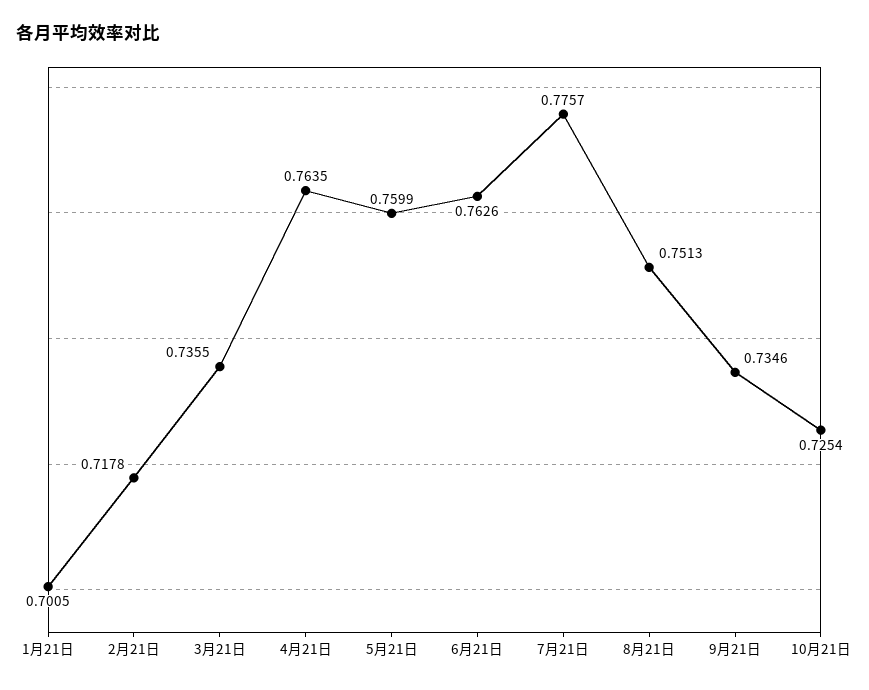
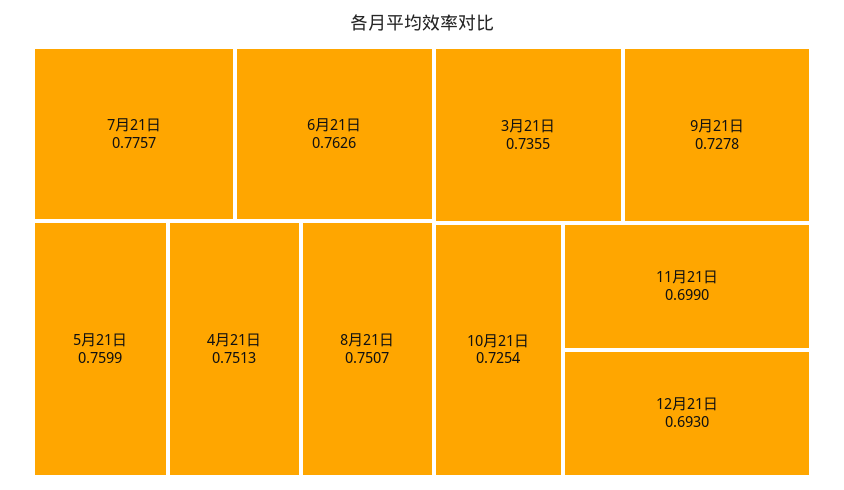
1月21日: 0.7005 -> none
2月21日: 0.7178 -> none
4月21日: 0.7635 -> 0.7513
8月21日: 0.7513 -> 0.7507
9月21日: 0.7346 -> 0.7278
11月21日: none -> 0.699
12月21日: none -> 0.693

